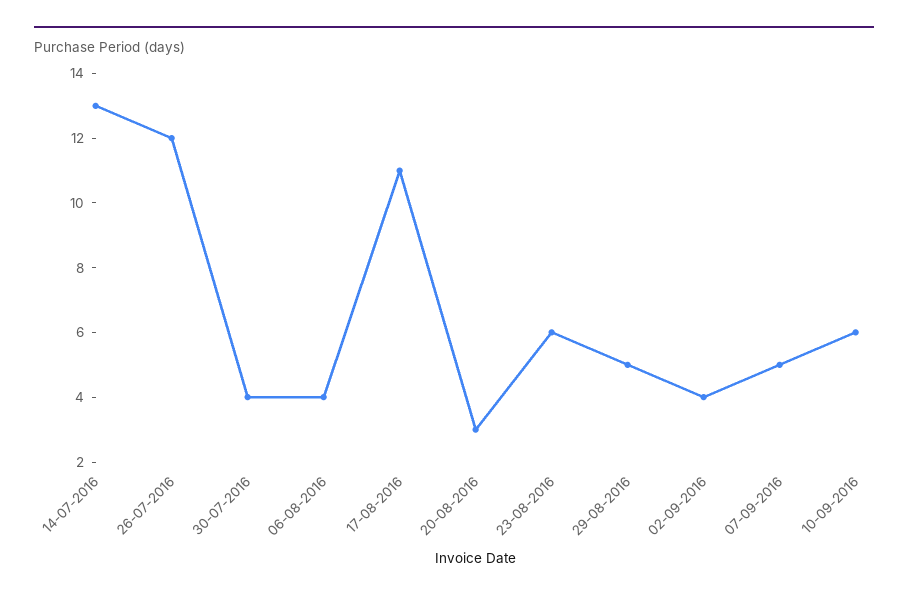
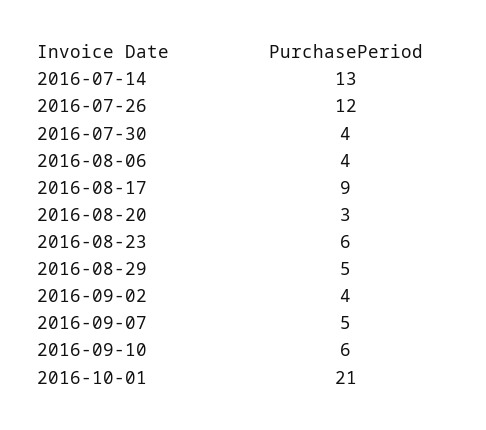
17-08-2016: 11 -> 9
2016-10-01: none -> 21

